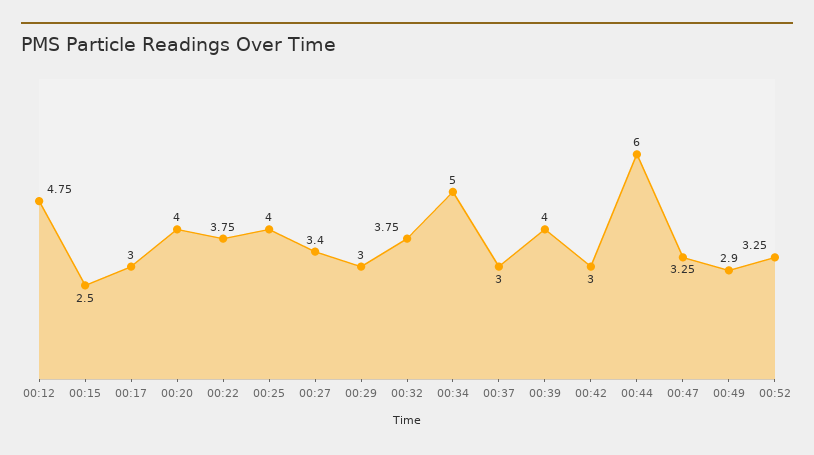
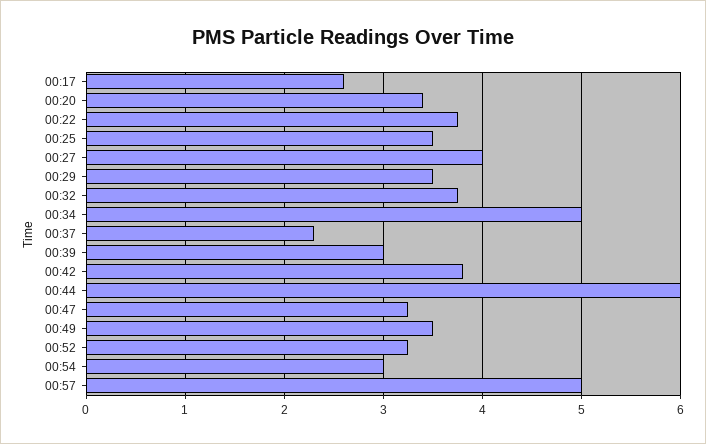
00:12: 4.75 -> none
00:15: 2.5 -> none
00:17: 3 -> 2.6
00:20: 4 -> 3.4
00:25: 4 -> 3.5
00:27: 3.4 -> 4
00:29: 3 -> 3.5
00:37: 3 -> 2.3
00:39: 4 -> 3
00:42: 3 -> 3.8
00:49: 2.9 -> 3.5
00:54: none -> 3
00:57: none -> 5

